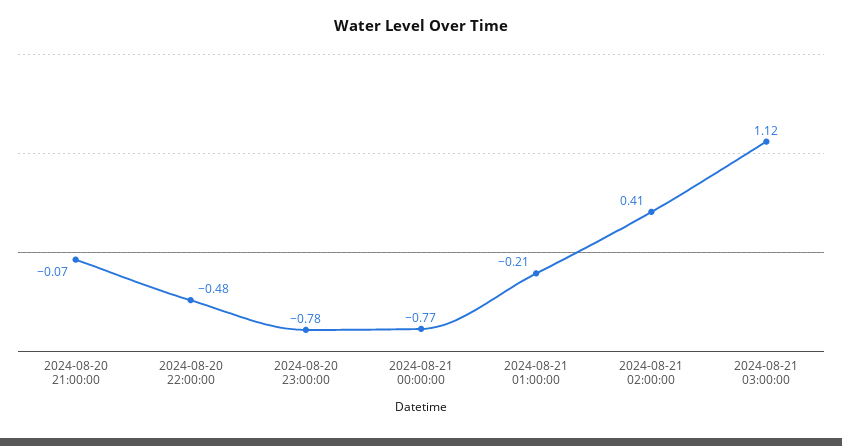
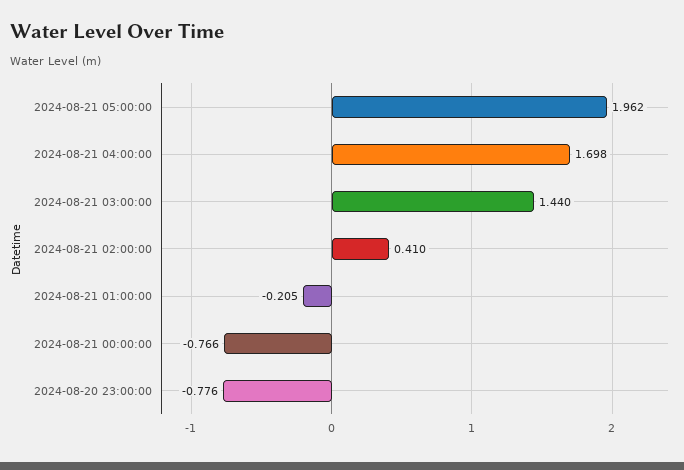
2024-08-20 21:00:00: -0.07 -> none
2024-08-20 22:00:00: -0.48 -> none
2024-08-21 03:00:00: 1.12 -> 1.44
2024-08-21 05:00:00: none -> 1.962
2024-08-21 04:00:00: none -> 1.698

